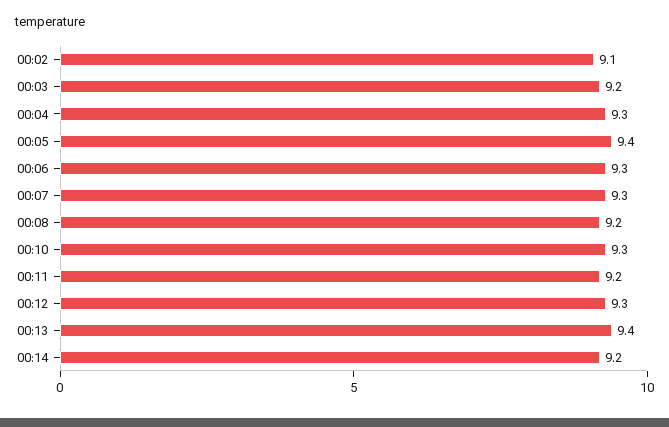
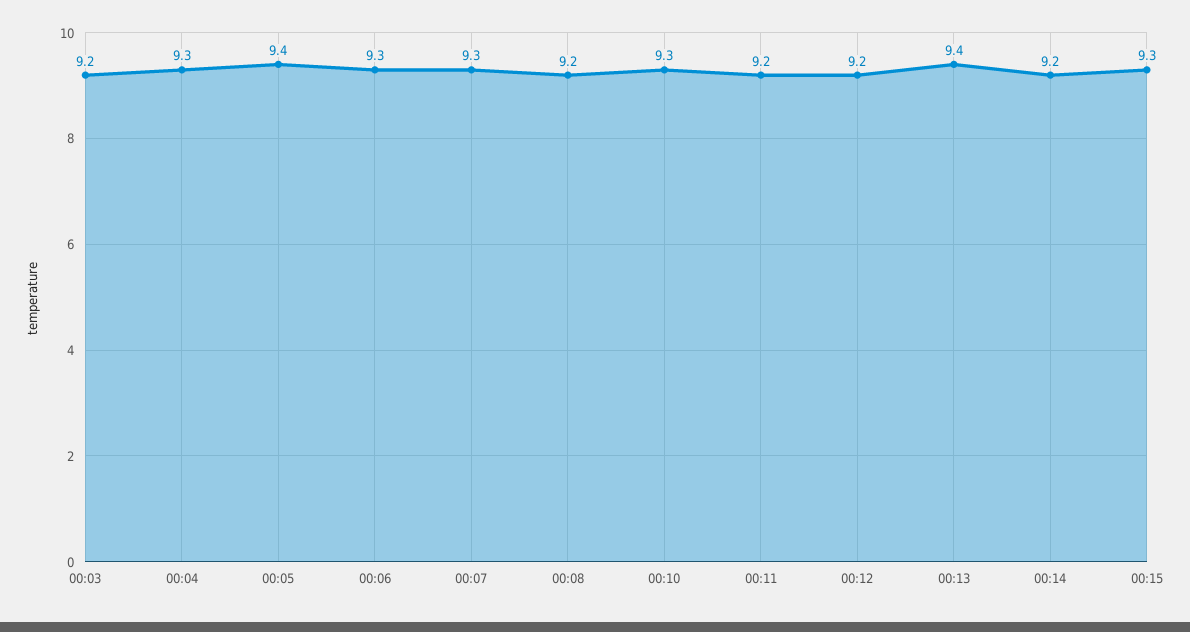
00:02: 9.1 -> none
00:12: 9.3 -> 9.2
00:15: none -> 9.3

